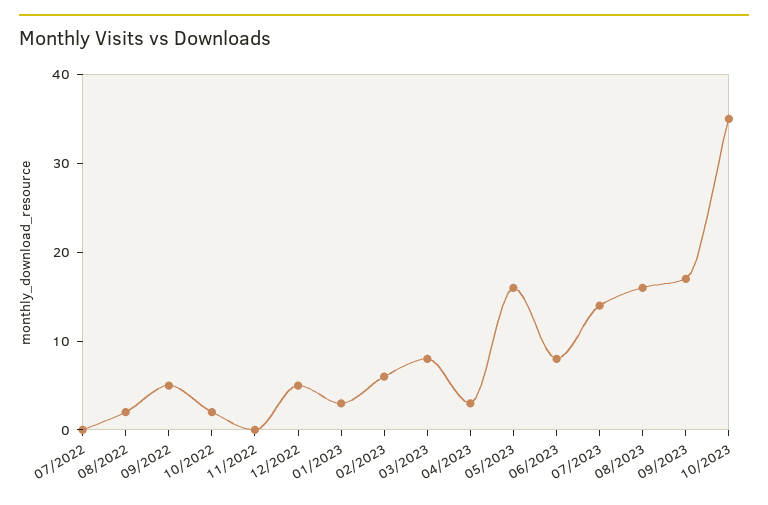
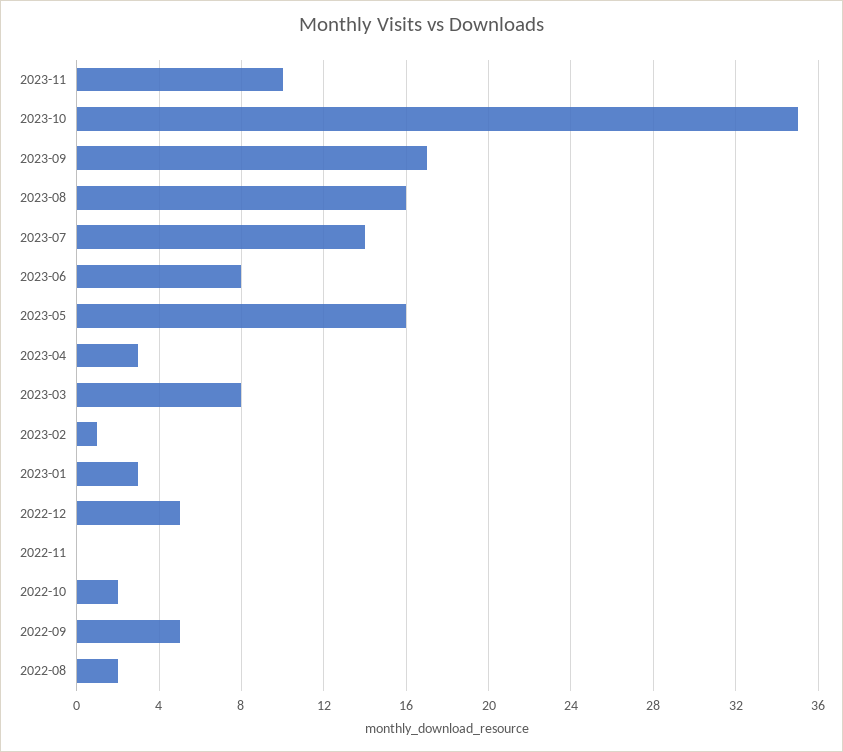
07/2022: 0 -> none
02/2023: 6 -> 1
2023-11: none -> 10

